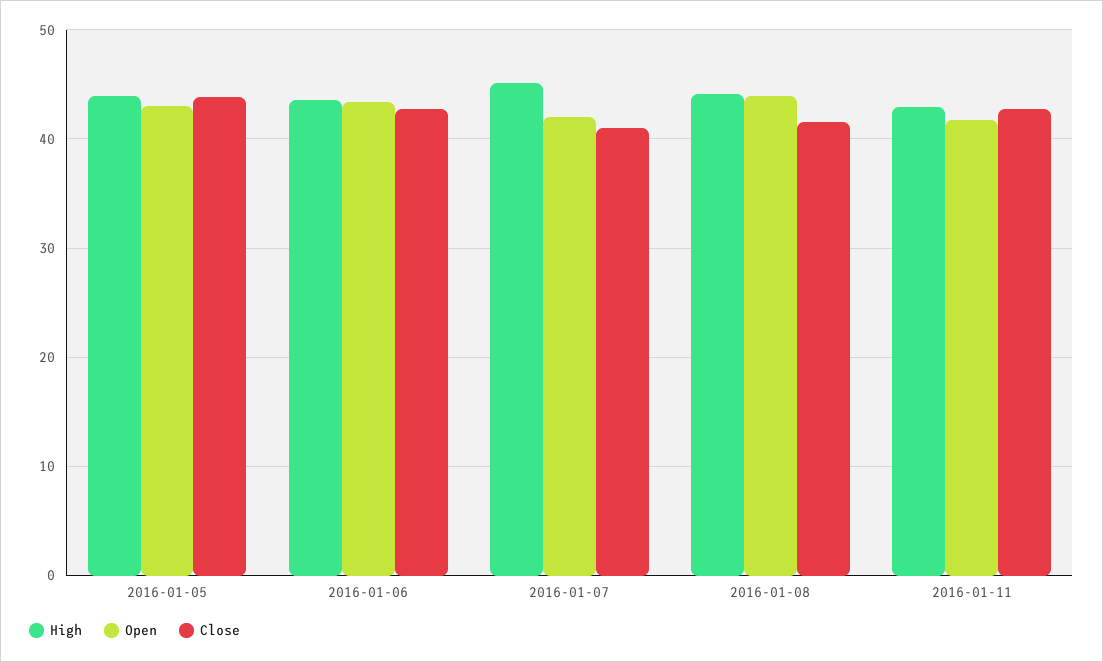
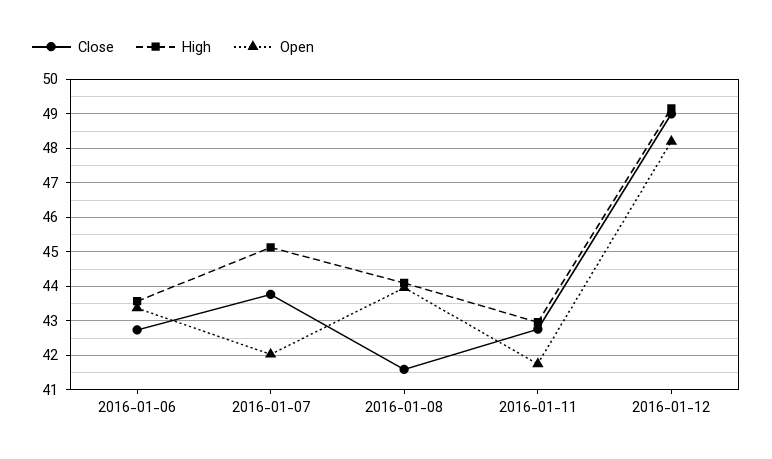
High, 2016-01-05: 44 -> none
Open, 2016-01-05: 43 -> none
Close, 2016-01-05: 44 -> none
Close, 2016-01-07: 41 -> 43.8
Close, 2016-01-12: none -> 49
High, 2016-01-12: none -> 49.2
Open, 2016-01-12: none -> 48.2

